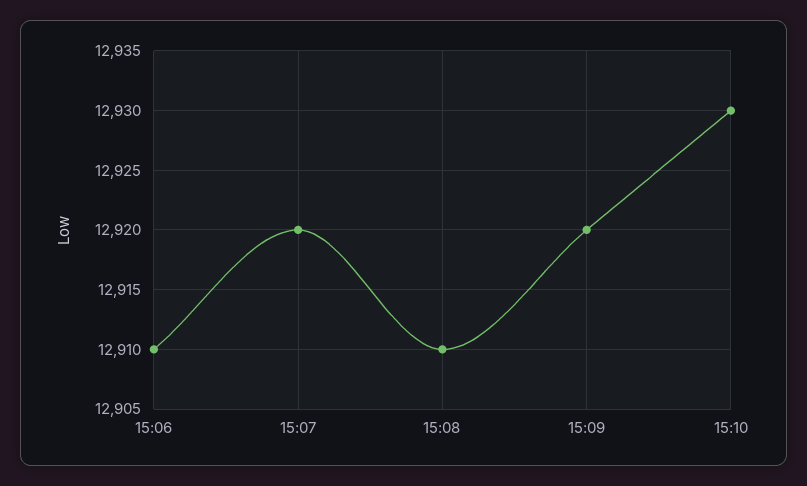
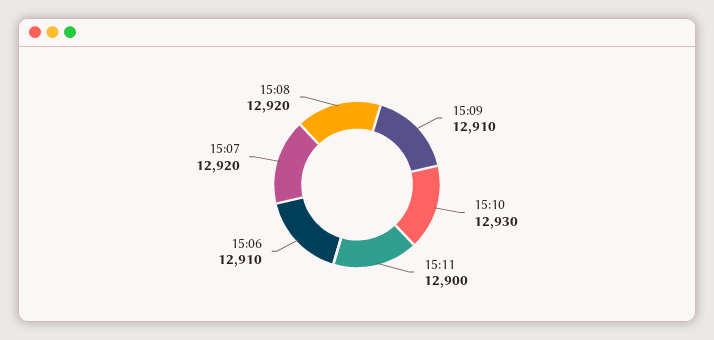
15:08: 12910 -> 12920
15:09: 12920 -> 12910
15:11: none -> 12900

